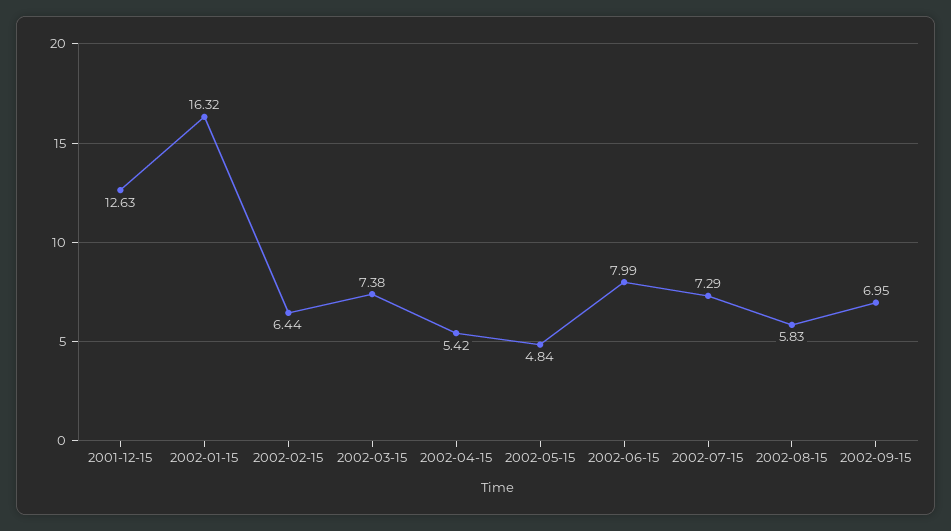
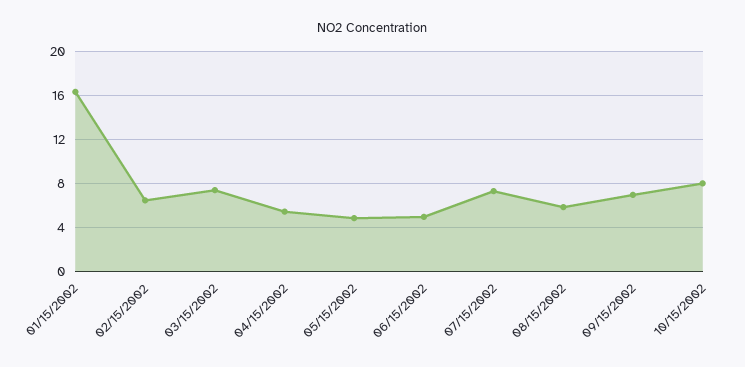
2001-12-15: 12.63 -> none
2002-06-15: 7.99 -> 5
10/15/2002: none -> 8

